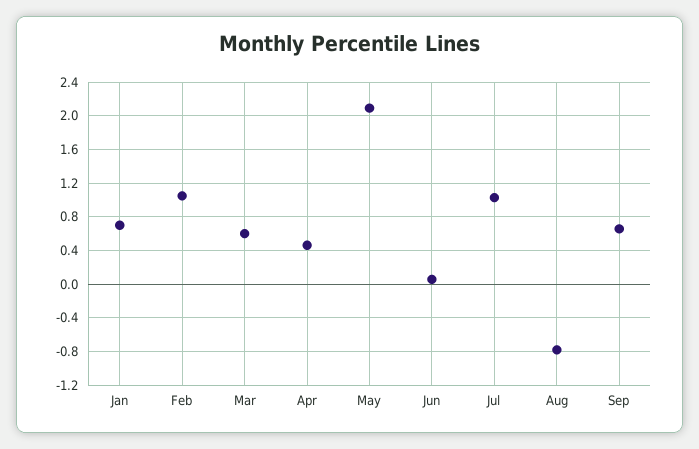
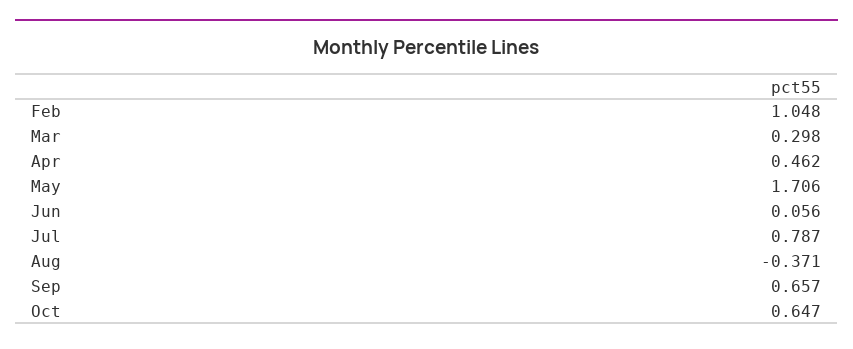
Jan: 0.7 -> none
Mar: 0.6 -> 0.298
May: 2.1 -> 1.706
Jul: 1 -> 0.787
Aug: -0.8 -> -0.371
Oct: none -> 0.647

